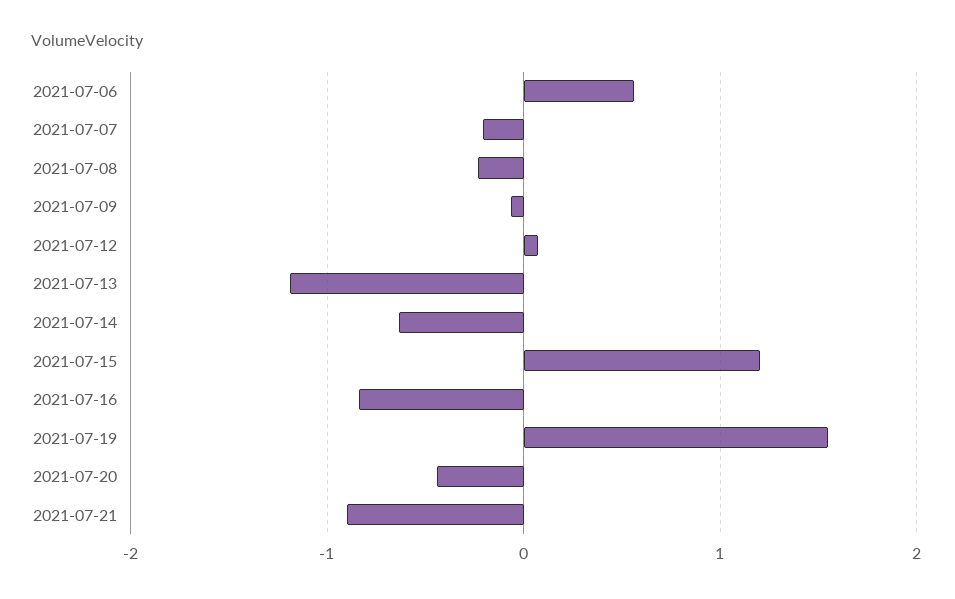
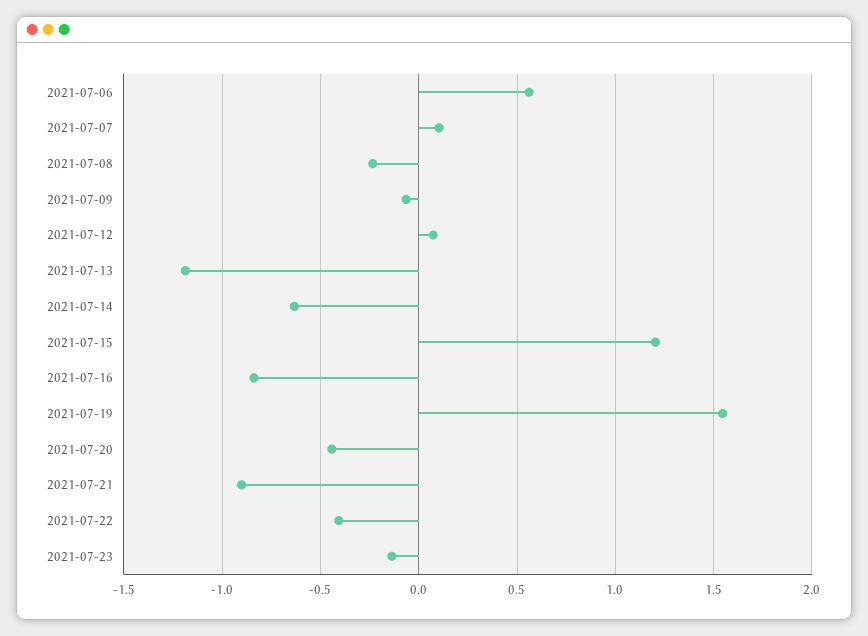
2021-07-07: -0.2 -> 0.1
2021-07-22: none -> -0.4
2021-07-23: none -> -0.15

